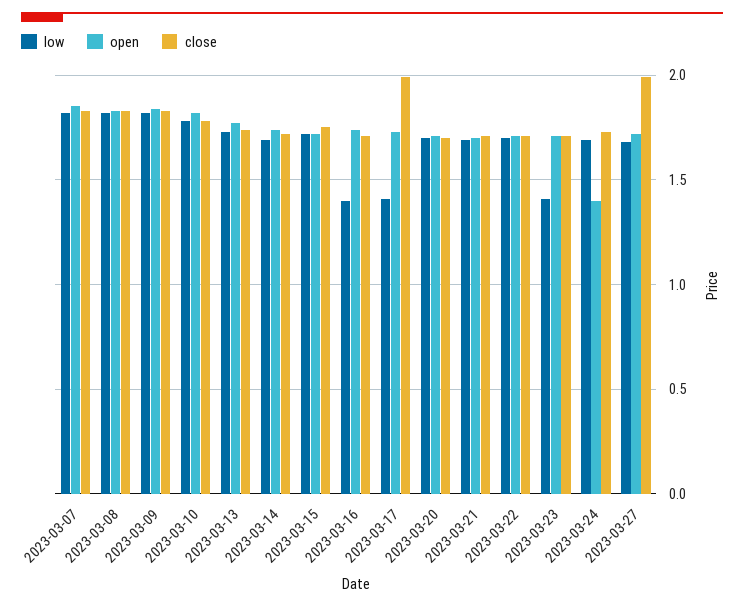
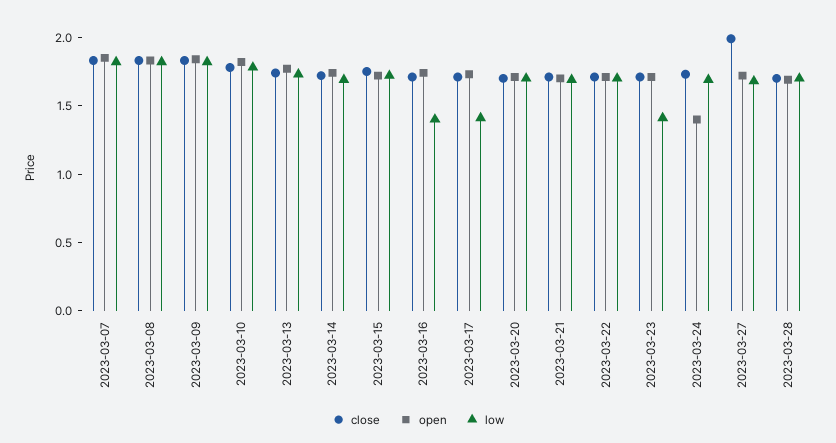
close, 2023-03-17: 2 -> 1.7
close, 2023-03-28: none -> 1.7
open, 2023-03-28: none -> 1.7
low, 2023-03-28: none -> 1.7

